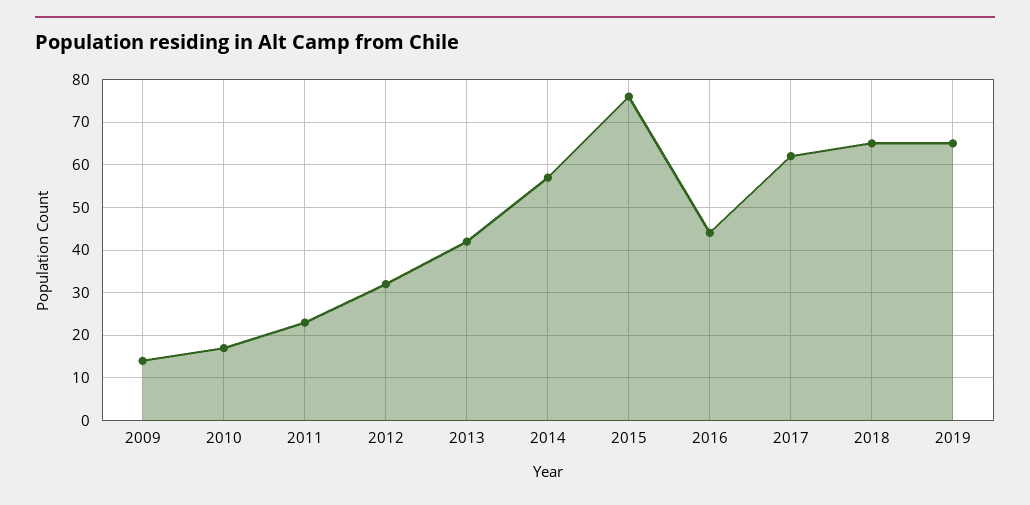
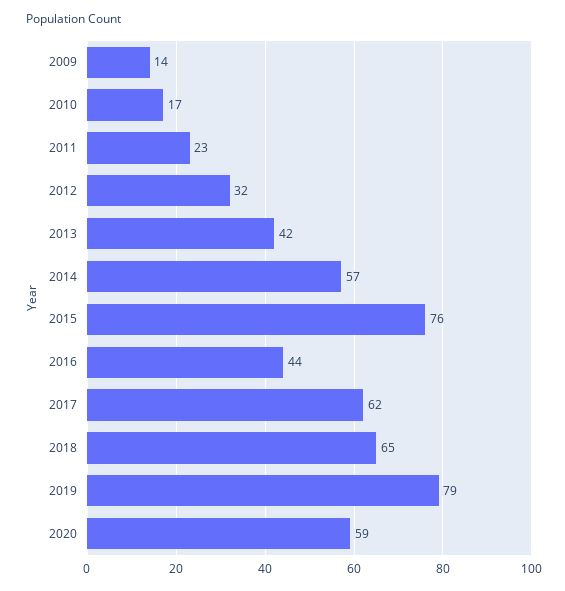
2019: 65 -> 79
2020: none -> 59

